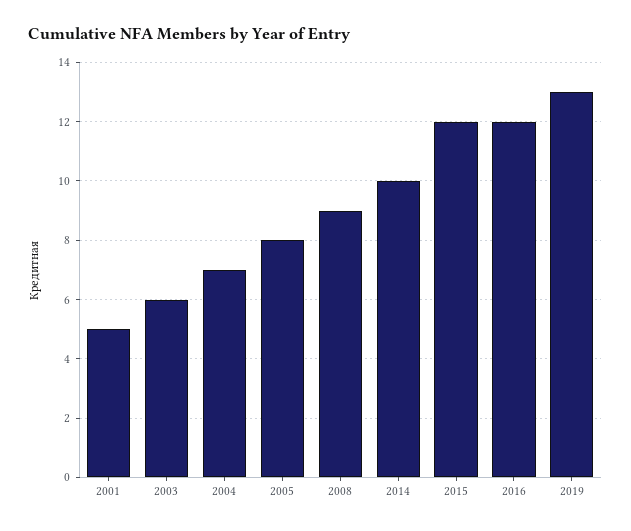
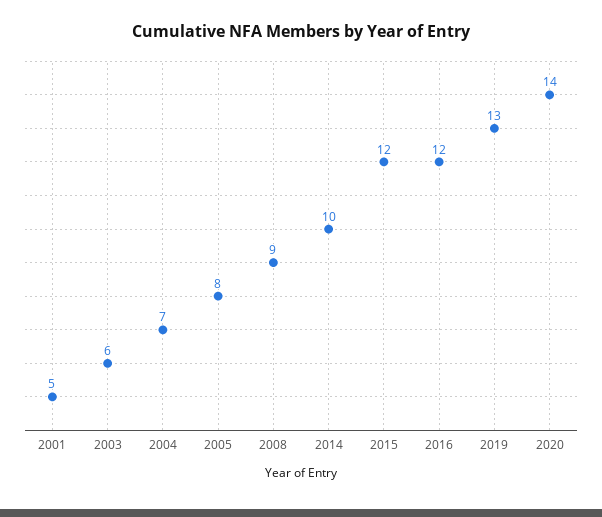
2020: none -> 14

